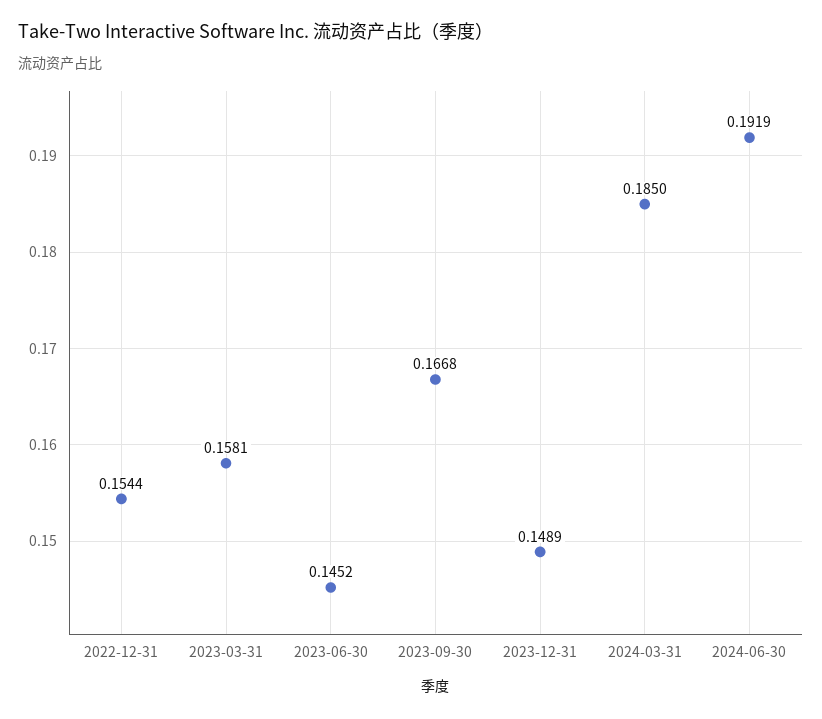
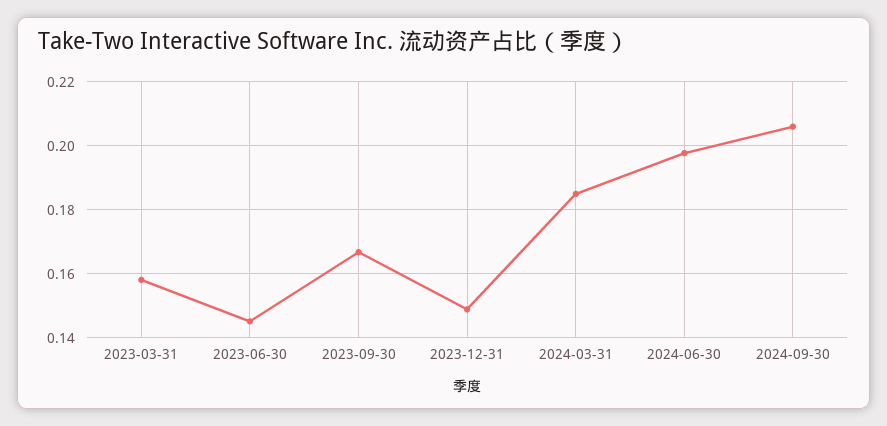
2022-12-31: 0.1544 -> none
2024-06-30: 0.1919 -> 0.198
2024-09-30: none -> 0.206

